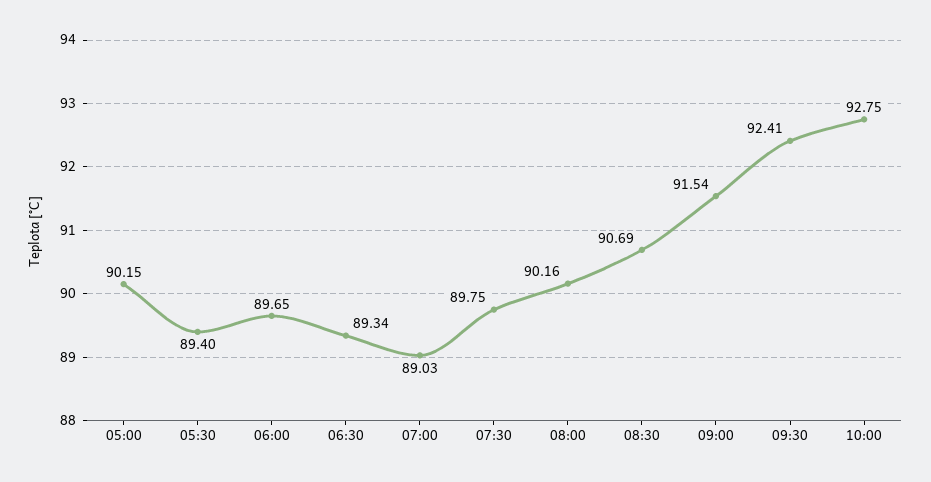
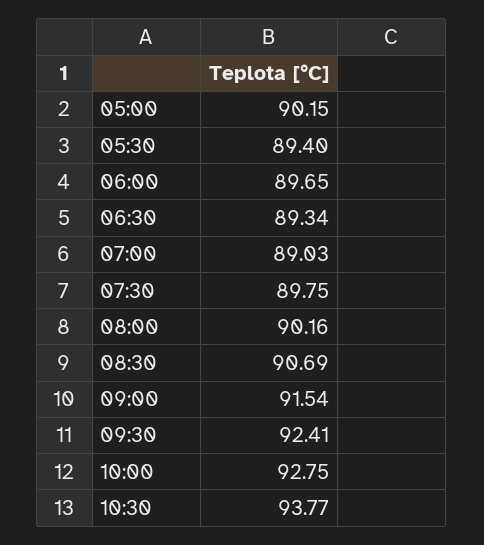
10:30: none -> 93.77

